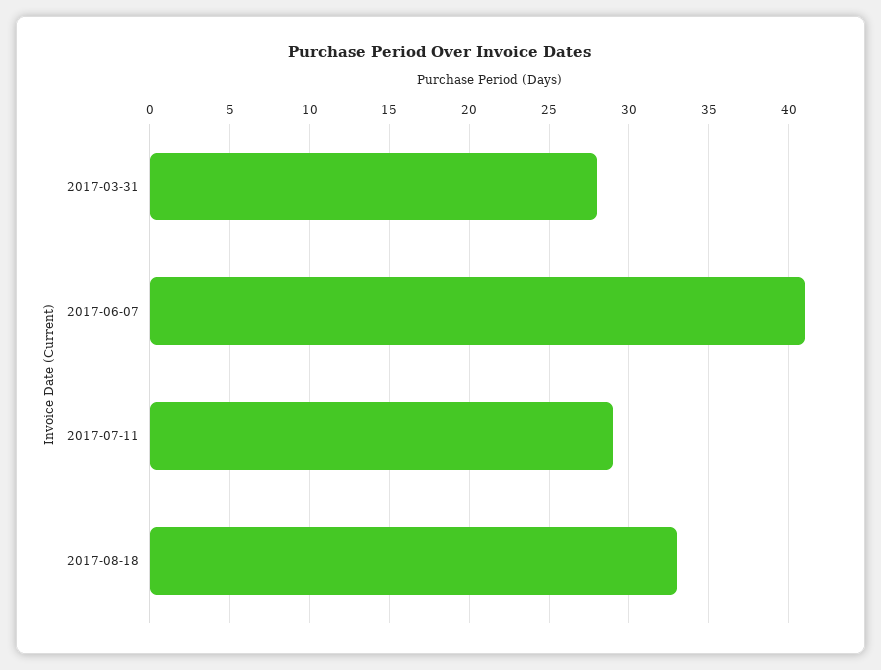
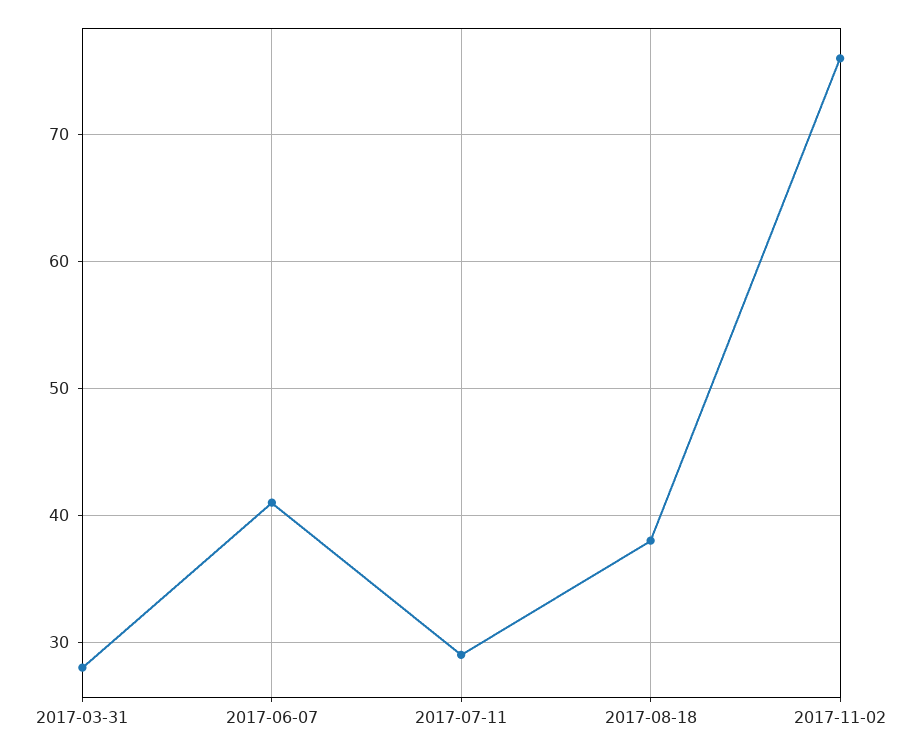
2017-08-18: 33 -> 38
2017-11-02: none -> 76

